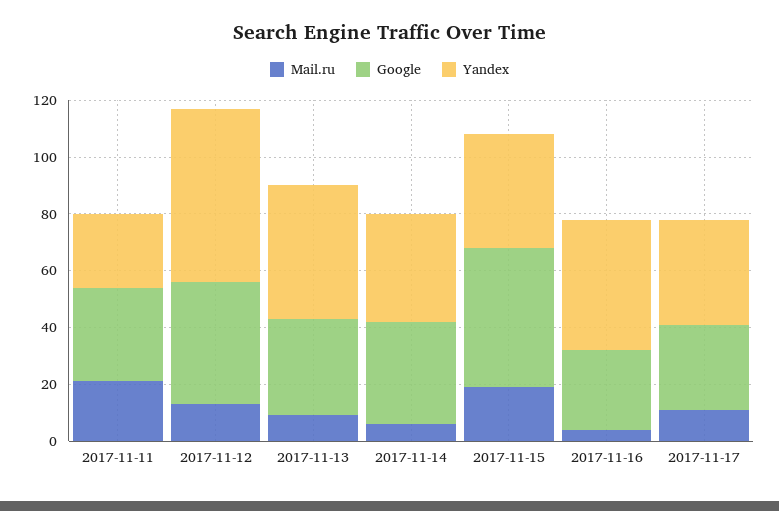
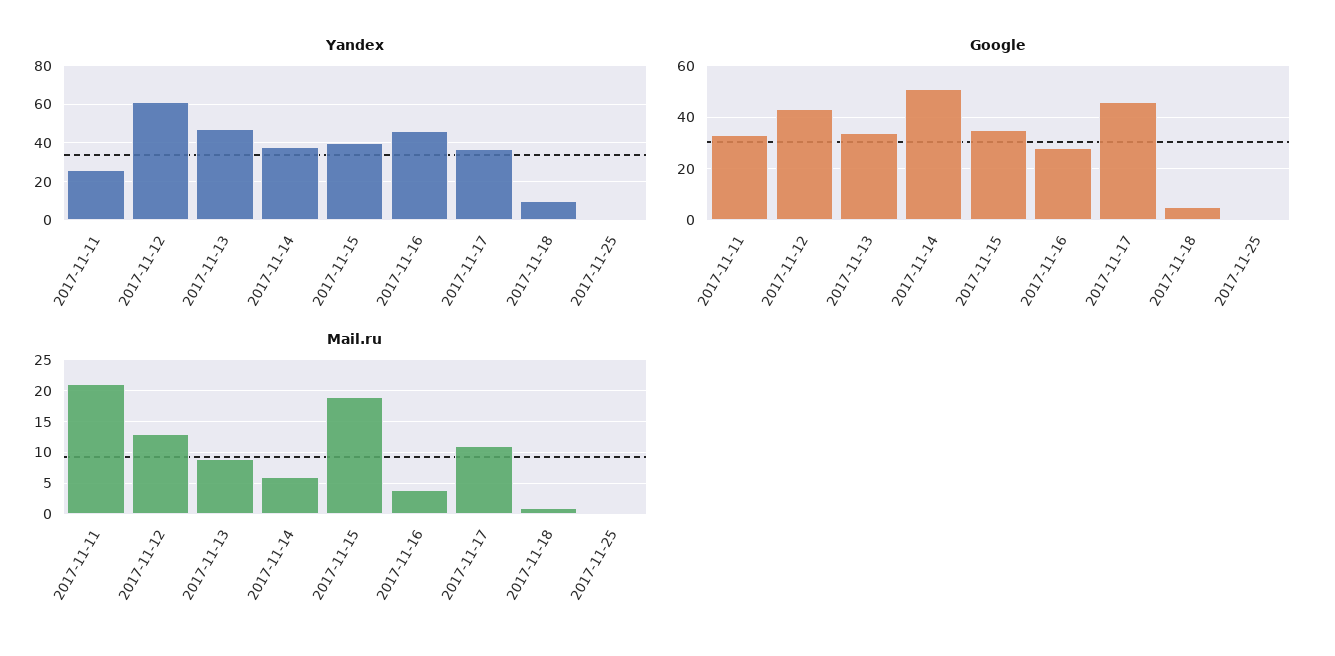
Google, 2017-11-14: 35 -> 50
Google, 2017-11-15: 50 -> 35
Google, 2017-11-17: 30 -> 45
Yandex, 2017-11-18: none -> 10
Yandex, 2017-11-25: none -> 0
Google, 2017-11-18: none -> 5
Google, 2017-11-25: none -> 0
Mail.ru, 2017-11-18: none -> 1
Mail.ru, 2017-11-25: none -> 0

